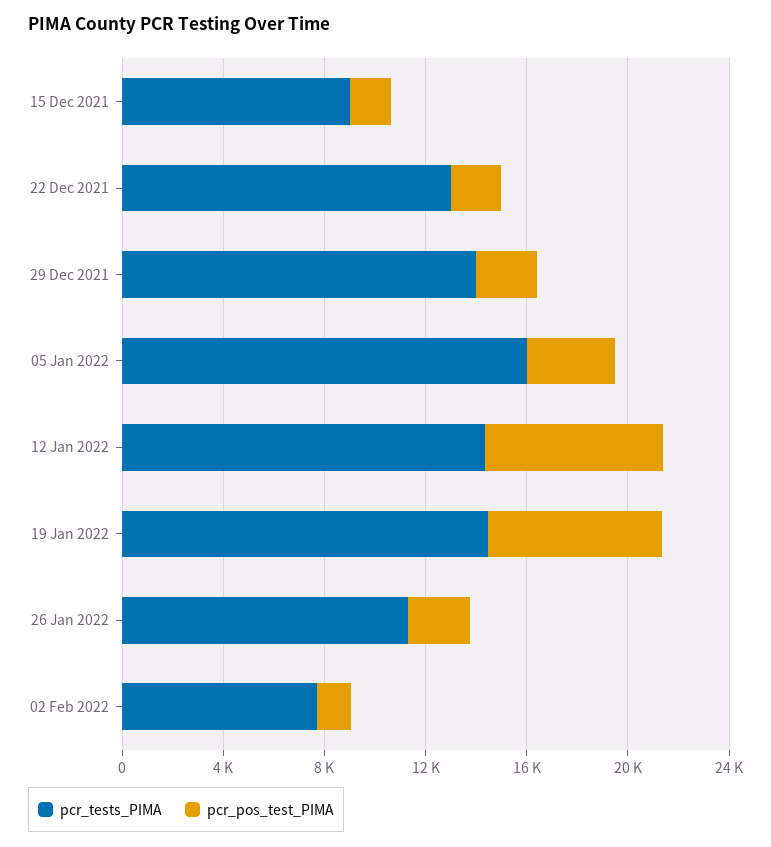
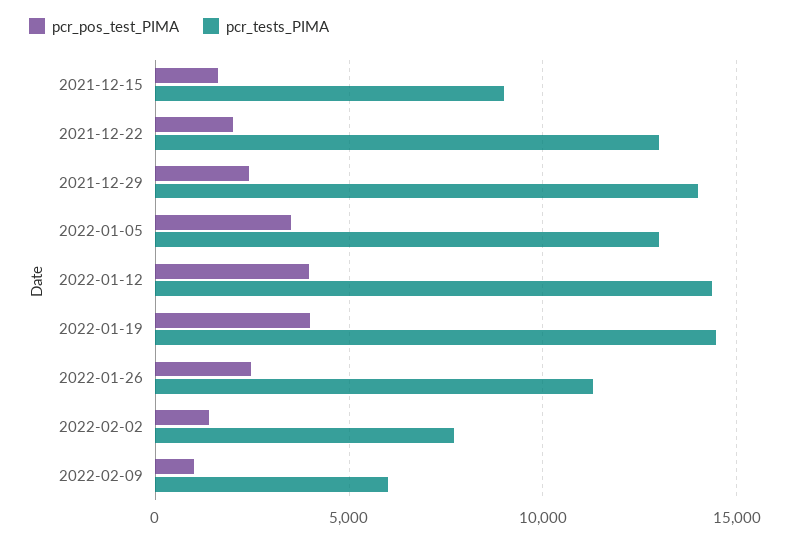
pcr_tests_PIMA, 05 Jan 2022: 16000 -> 13000
pcr_pos_test_PIMA, 12 Jan 2022: 7000 -> 4000
pcr_pos_test_PIMA, 19 Jan 2022: 7000 -> 4000
pcr_pos_test_PIMA, 2022-02-09: none -> 1000
pcr_tests_PIMA, 2022-02-09: none -> 6000

